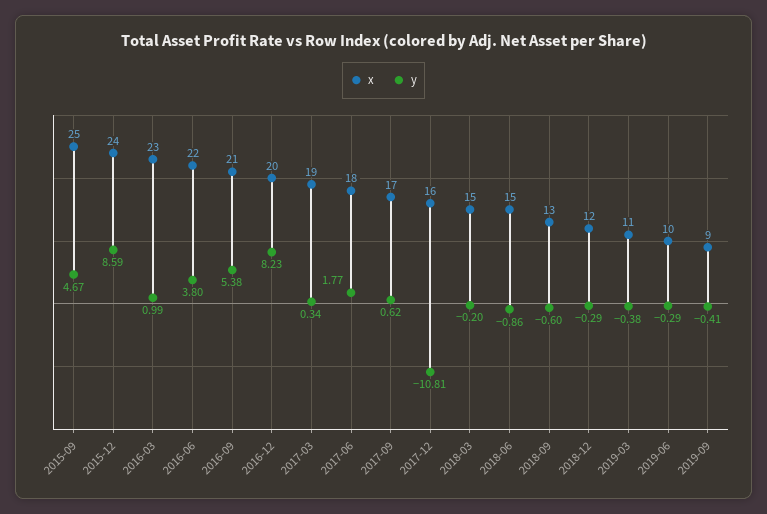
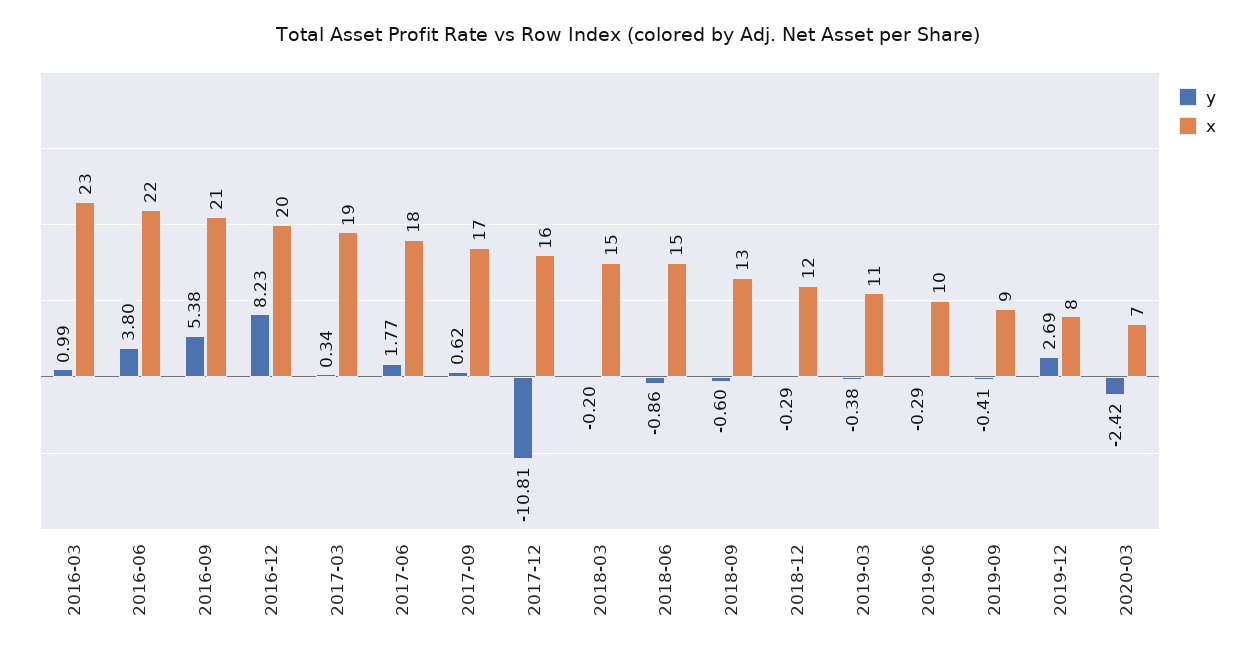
x, 2015-09: 25 -> none
y, 2015-09: 4.67 -> none
x, 2015-12: 24 -> none
y, 2015-12: 8.59 -> none
y, 2019-12: none -> 2.69
x, 2019-12: none -> 8
y, 2020-03: none -> -2.42
x, 2020-03: none -> 7

